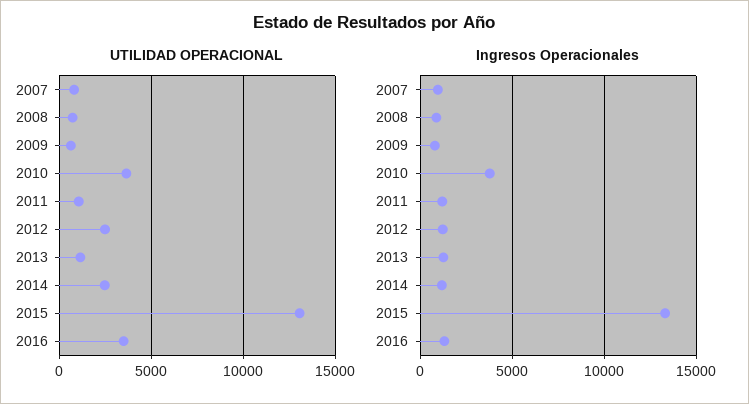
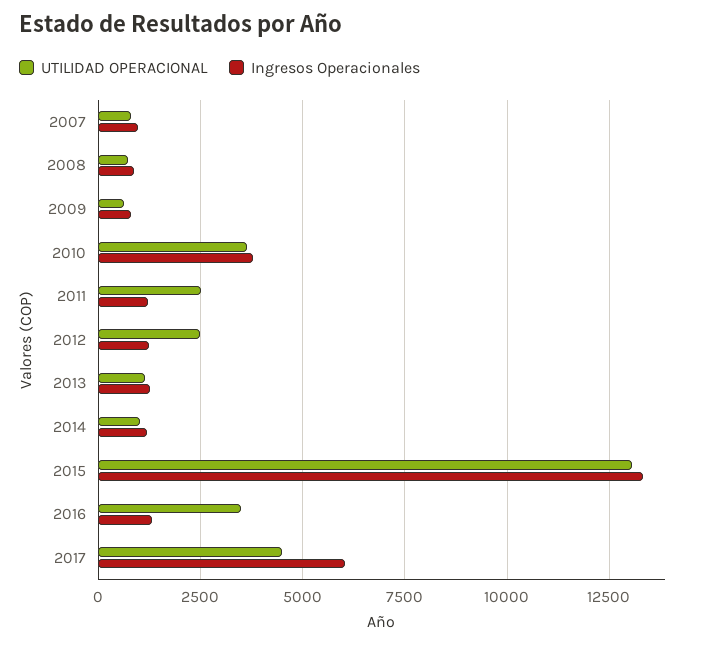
UTILIDAD OPERACIONAL, 2011: 1000 -> 2500
UTILIDAD OPERACIONAL, 2014: 2500 -> 1000
UTILIDAD OPERACIONAL, 2017: none -> 4500
Ingresos Operacionales, 2017: none -> 6000

